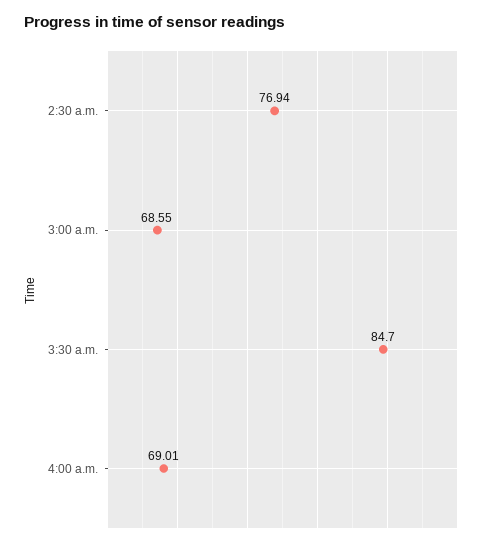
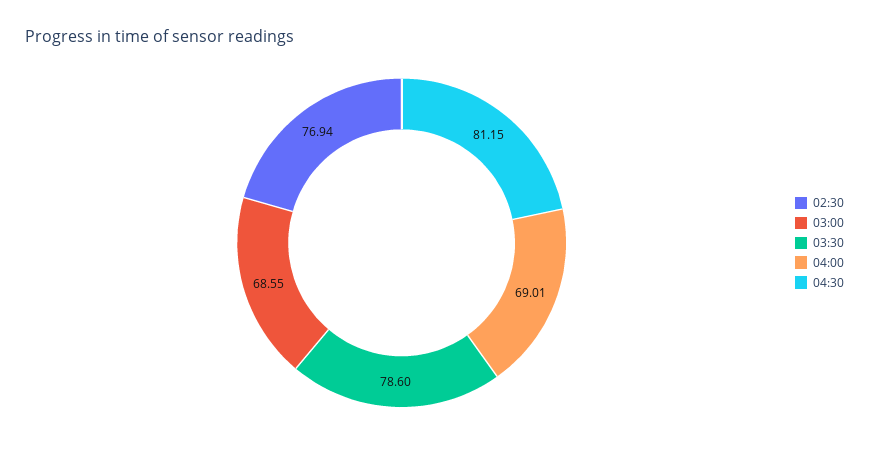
3:30 a.m.: 84.7 -> 78.6
04:30: none -> 81.15

